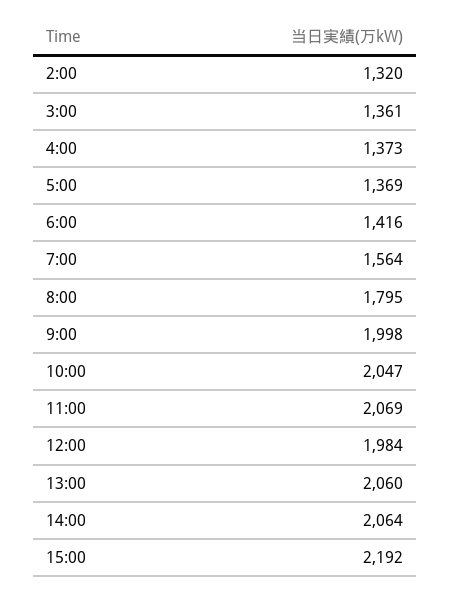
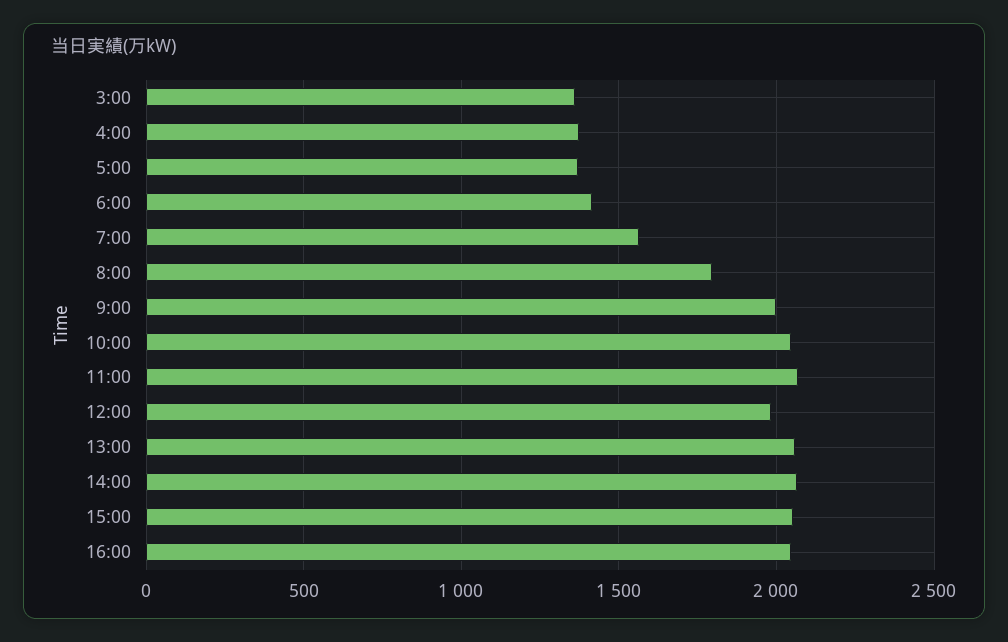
2:00: 1320 -> none
15:00: 2192 -> 2050
16:00: none -> 2050

